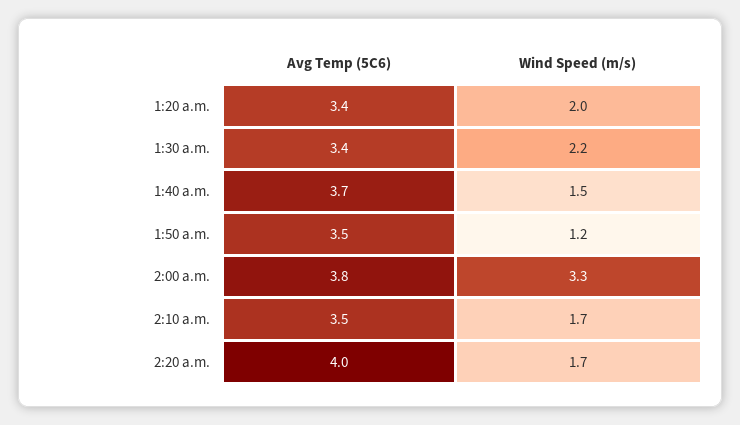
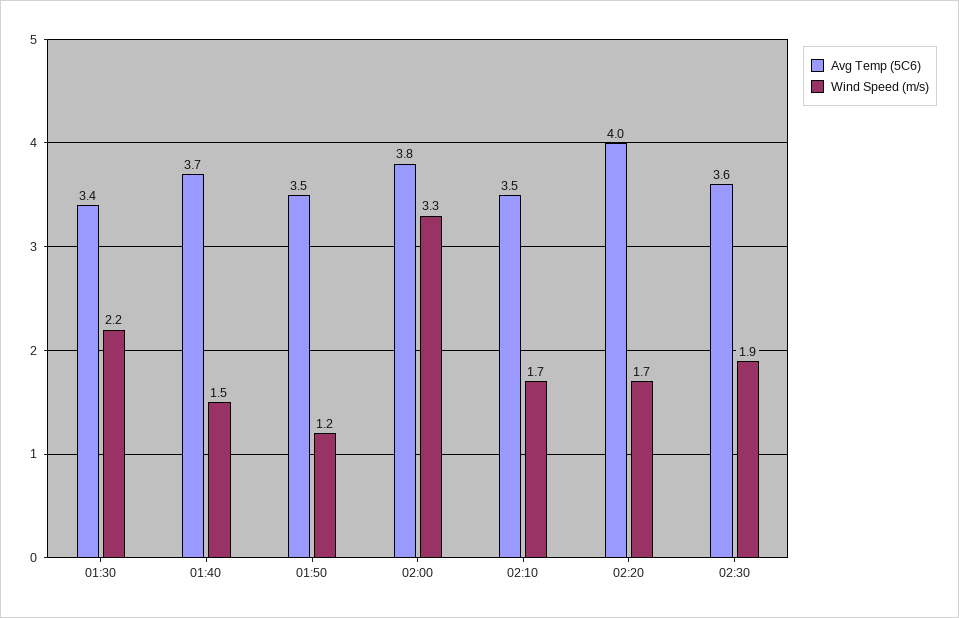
Avg Temp (5C6), 1:20 a.m.: 3.4 -> none
Wind Speed (m/s), 1:20 a.m.: 2 -> none
Avg Temp (5C6), 02:30: none -> 3.6
Wind Speed (m/s), 02:30: none -> 1.9

